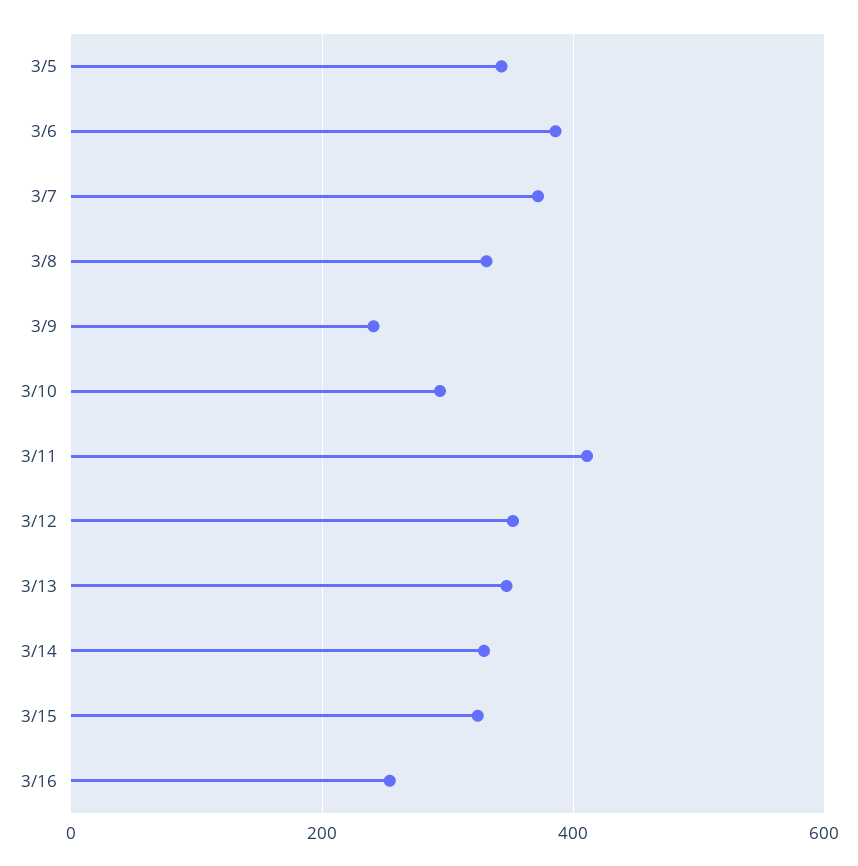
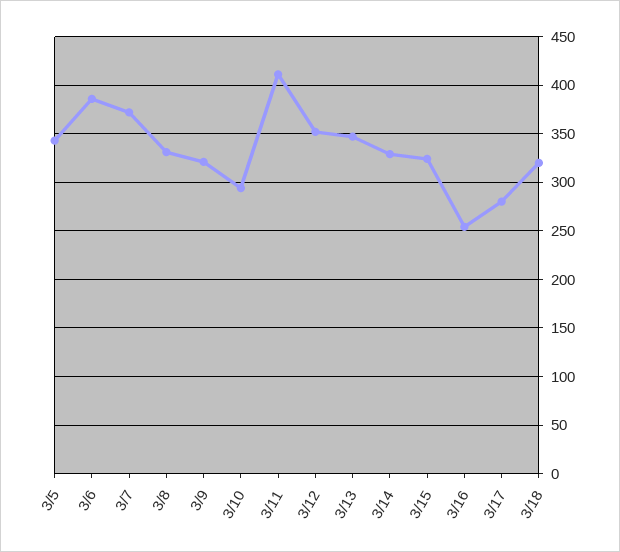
3/9: 240 -> 320
3/17: none -> 280
3/18: none -> 320

